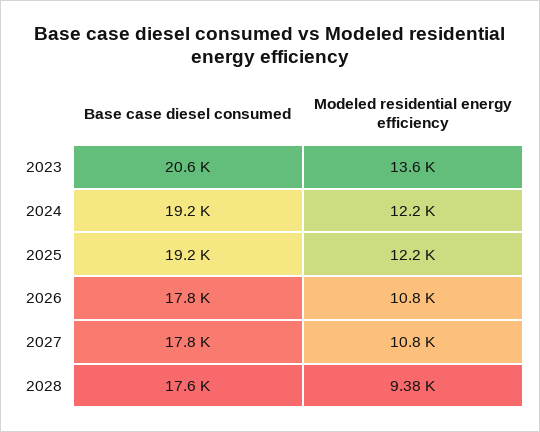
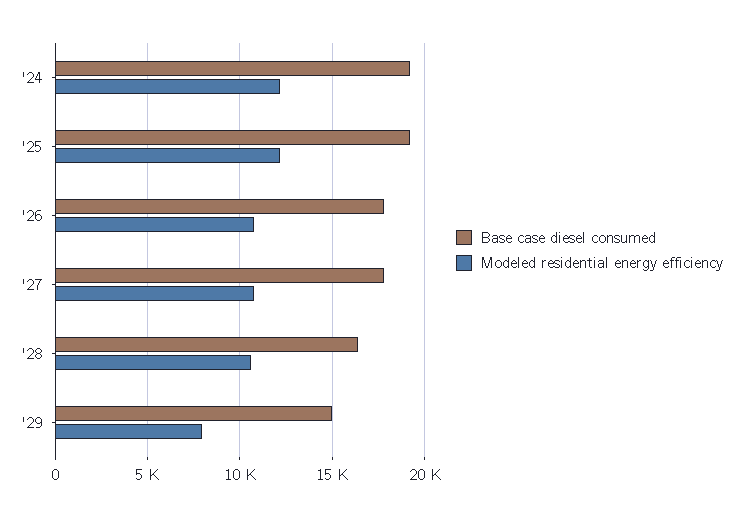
Base case diesel consumed, 2023: 20600 -> none
Modeled residential energy efficiency, 2023: 13600 -> none
Base case diesel consumed, 2028: 17600 -> 16500
Modeled residential energy efficiency, 2028: 9380 -> 10500
Base case diesel consumed, '29: none -> 15000
Modeled residential energy efficiency, '29: none -> 8000

